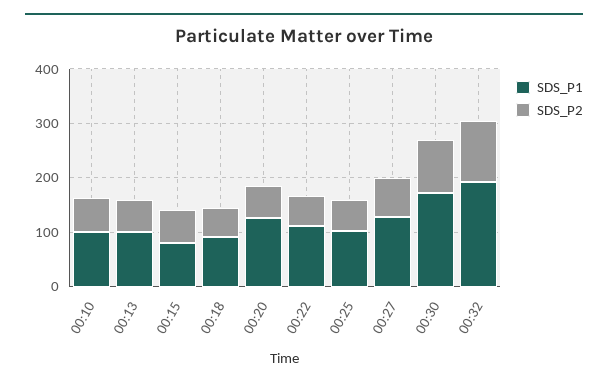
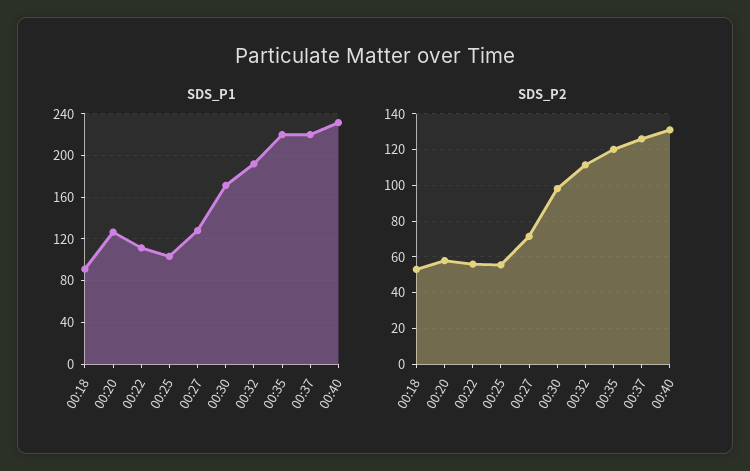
SDS_P1, 00:10: 100 -> none
SDS_P2, 00:10: 60 -> none
SDS_P1, 00:13: 100 -> none
SDS_P2, 00:13: 60 -> none
SDS_P1, 00:15: 80 -> none
SDS_P2, 00:15: 60 -> none
SDS_P1, 00:35: none -> 220
SDS_P1, 00:37: none -> 220
SDS_P1, 00:40: none -> 230
SDS_P2, 00:35: none -> 120
SDS_P2, 00:37: none -> 125
SDS_P2, 00:40: none -> 130

